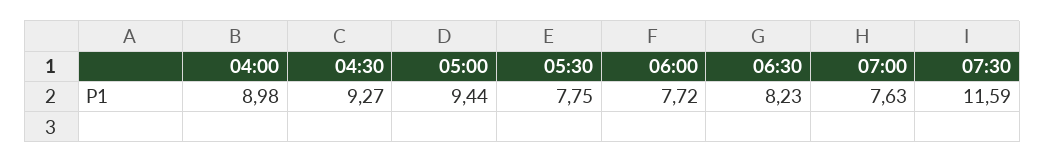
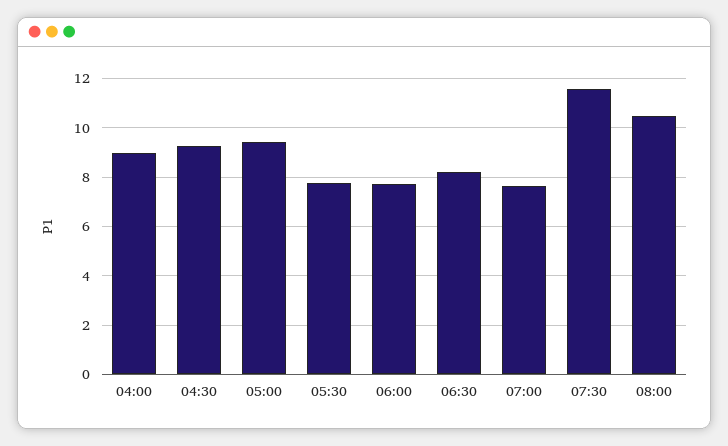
08:00: none -> 10.5

